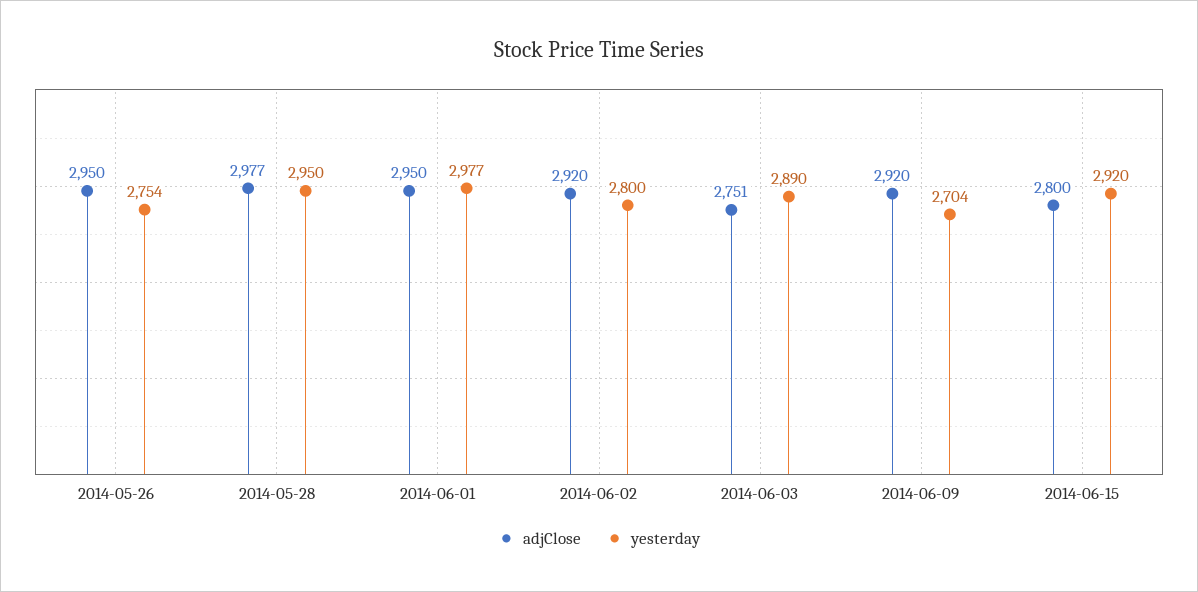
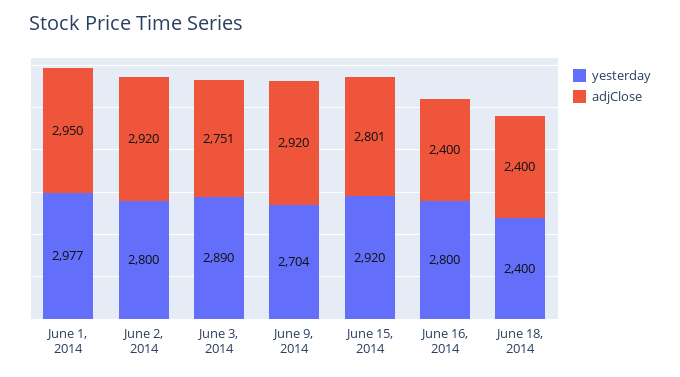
adjClose, 2014-05-26: 2950 -> none
yesterday, 2014-05-26: 2754 -> none
adjClose, 2014-05-28: 2977 -> none
yesterday, 2014-05-28: 2950 -> none
adjClose, 2014-06-15: 2800 -> 2801
yesterday, June 16, 2014: none -> 2800
adjClose, June 16, 2014: none -> 2400
yesterday, June 18, 2014: none -> 2400
adjClose, June 18, 2014: none -> 2400

